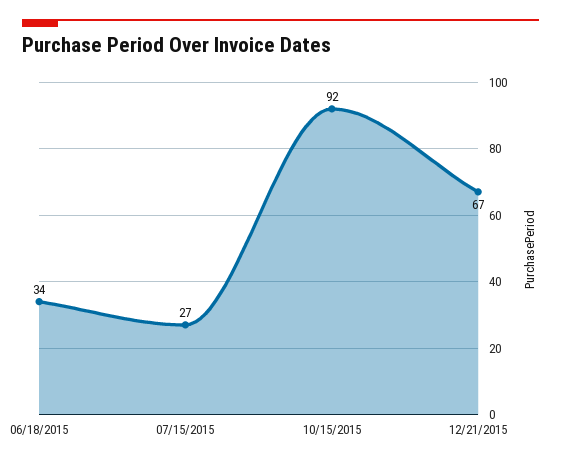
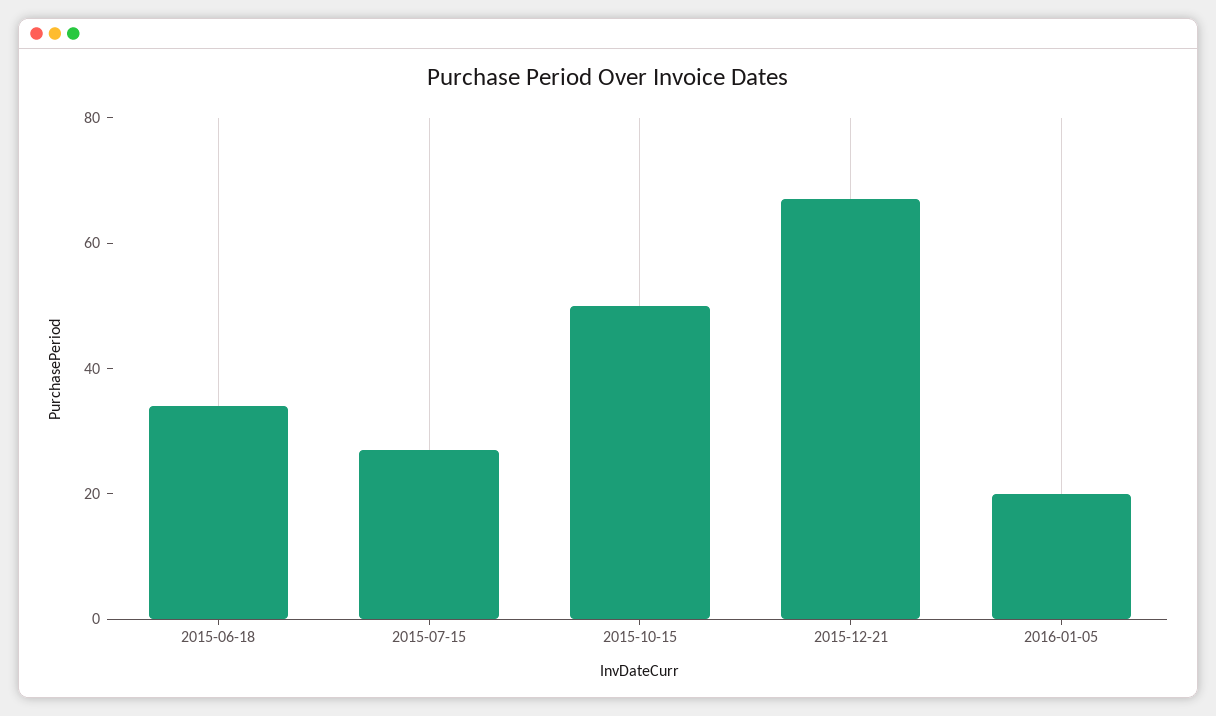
10/15/2015: 92 -> 50
2016-01-05: none -> 20

